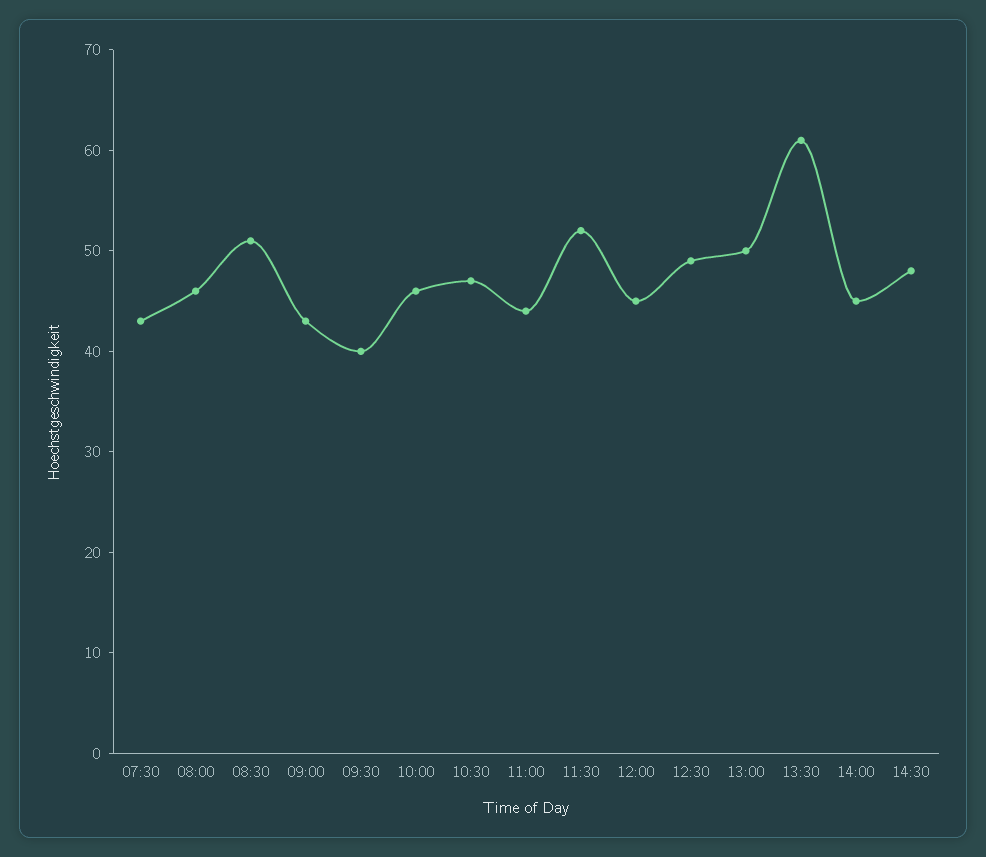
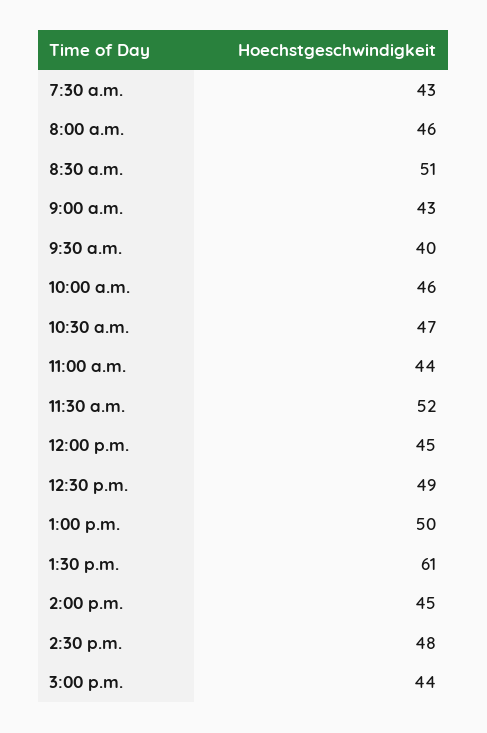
3:00 p.m.: none -> 44

